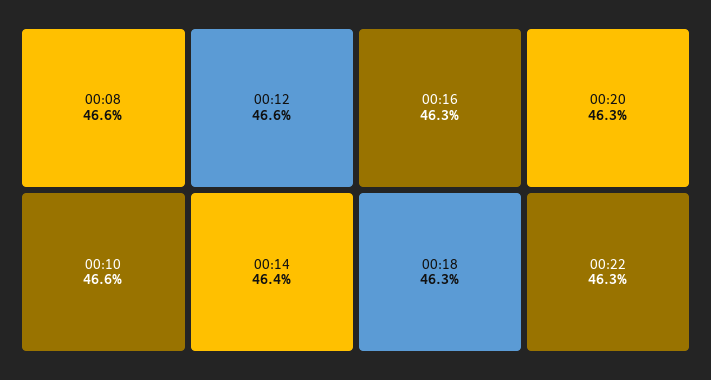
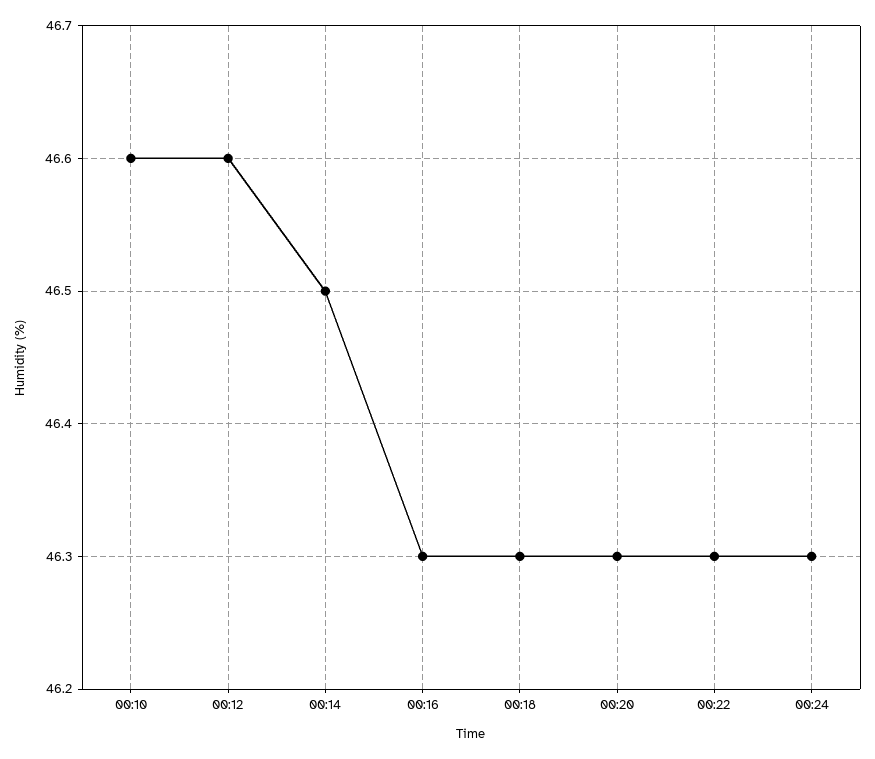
00:08: 46.6 -> none
00:14: 46.4 -> 46.5
00:24: none -> 46.3

